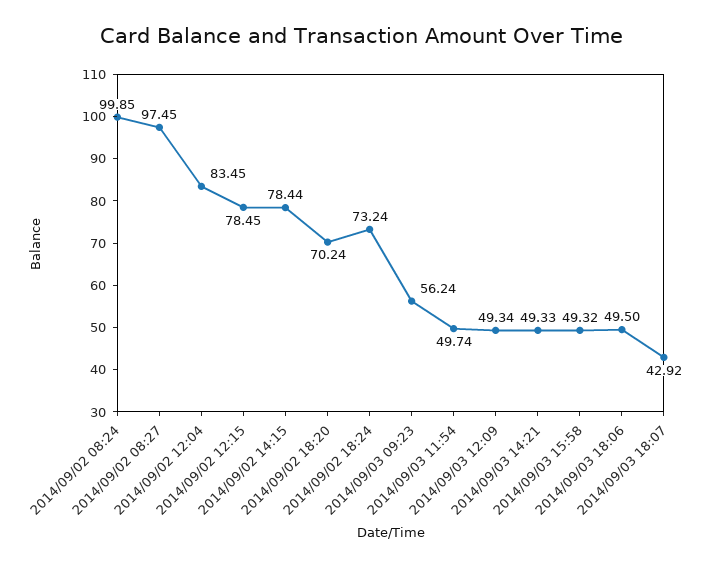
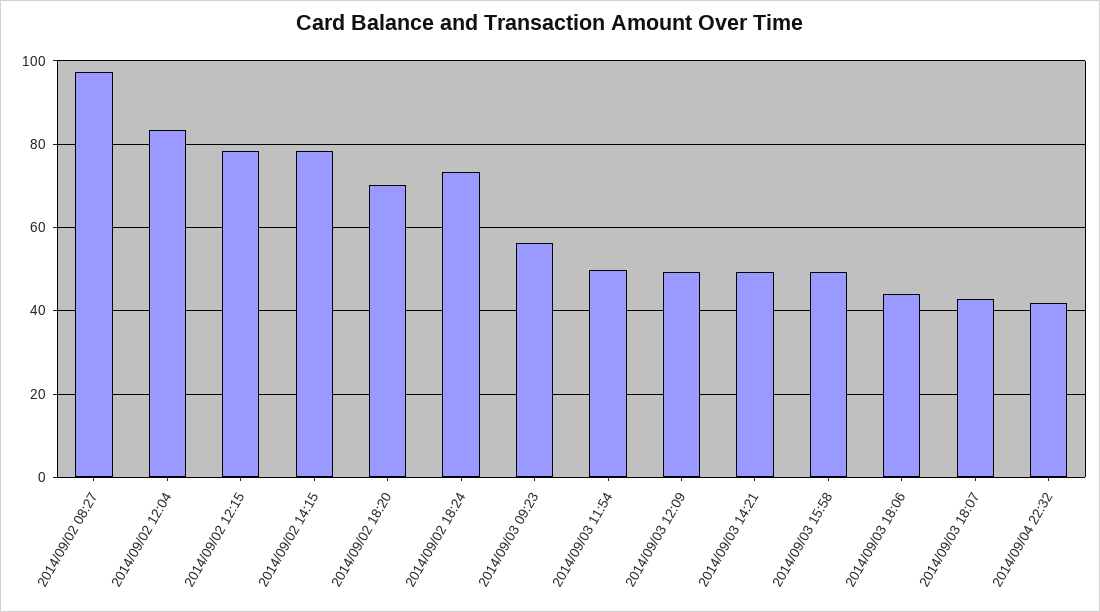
2014/09/02 08:24: 99.85 -> none
2014/09/03 18:06: 49.5 -> 44
2014/09/04 22:32: none -> 42

